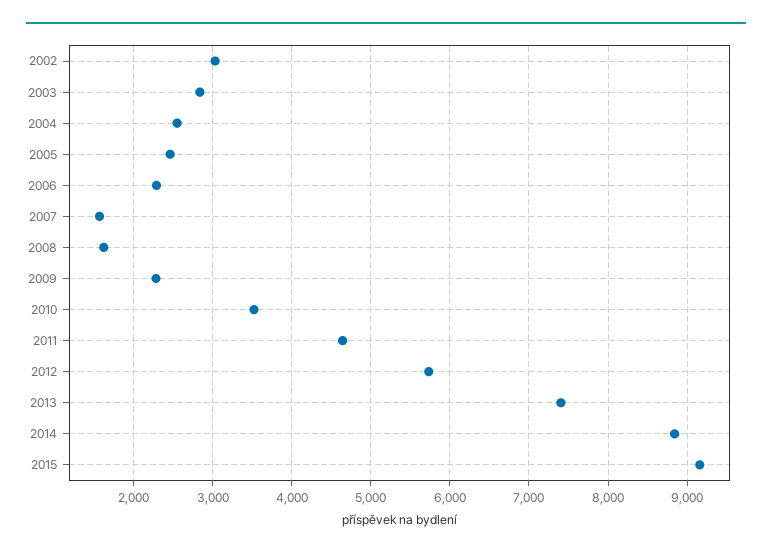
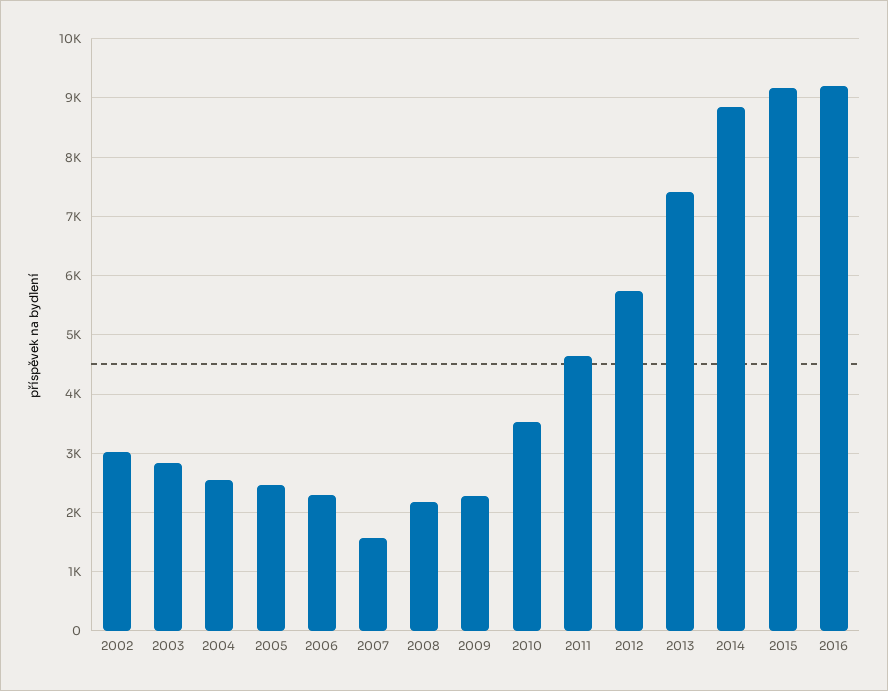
2008: 1600 -> 2200
2016: none -> 9200

